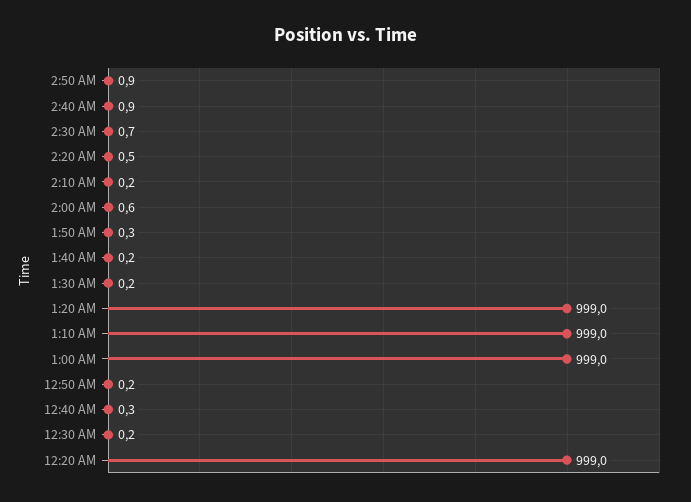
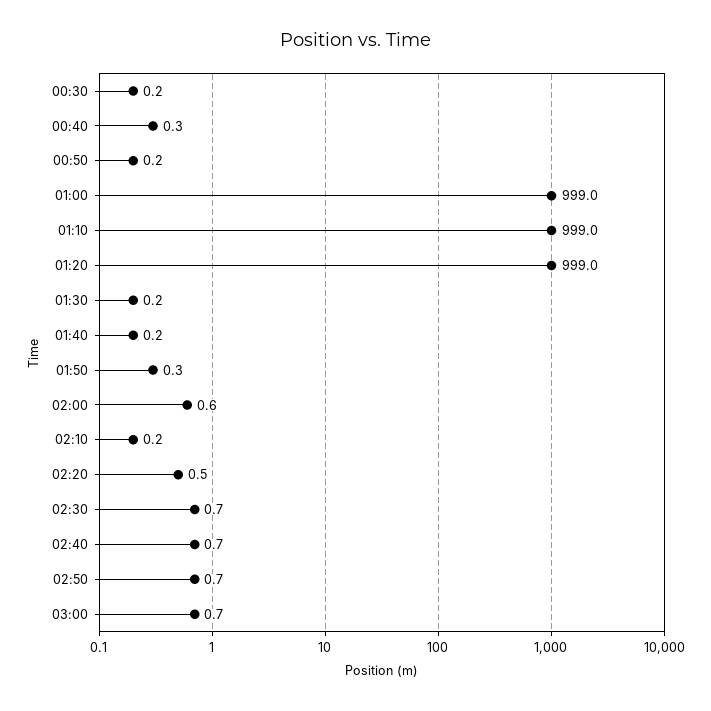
2:50 AM: 0.9 -> 0.7
2:40 AM: 0.9 -> 0.7
12:20 AM: 999 -> none
03:00: none -> 0.7

